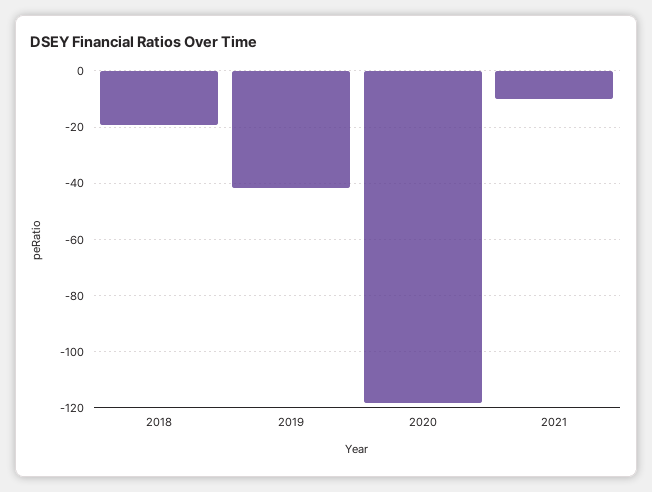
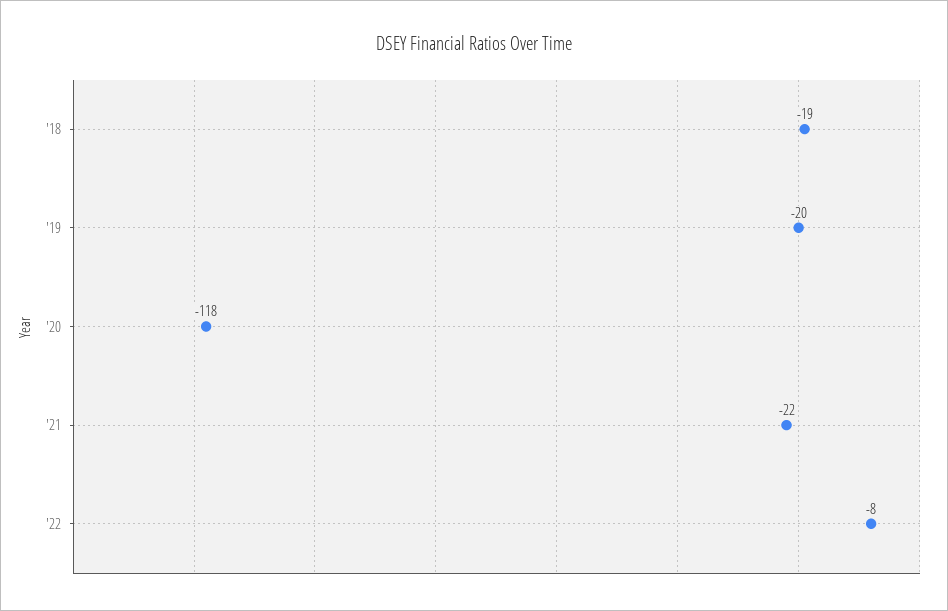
2019: -42.5 -> -20
2021: -10 -> -22
'22: none -> -8

